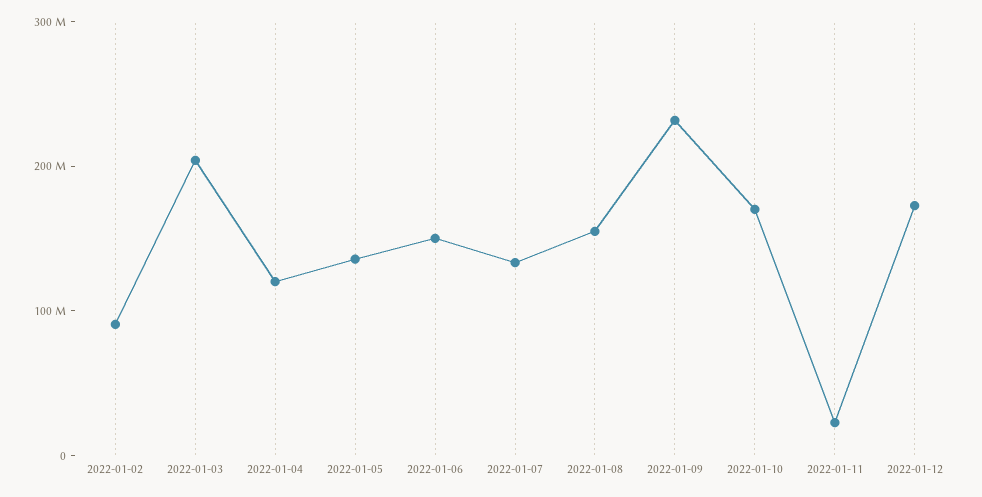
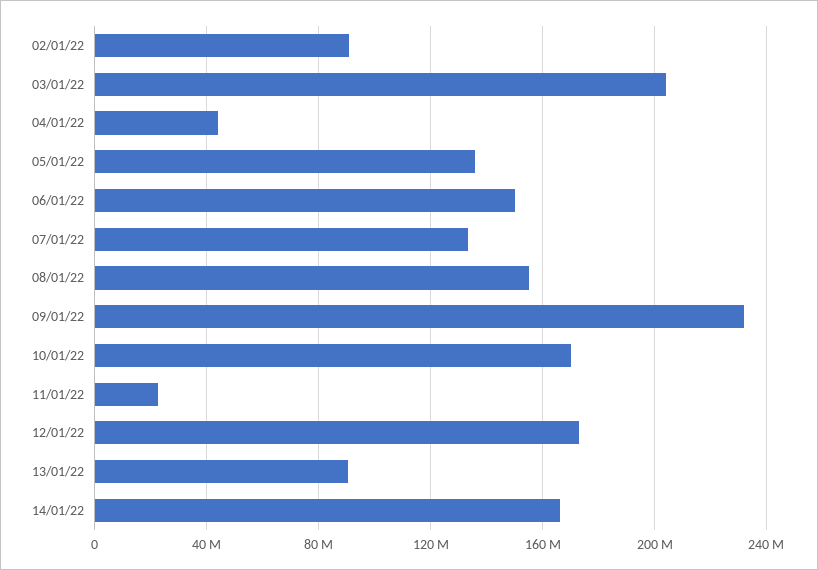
2022-01-04: 120000000 -> 45000000
13/01/22: none -> 90000000
14/01/22: none -> 165000000

